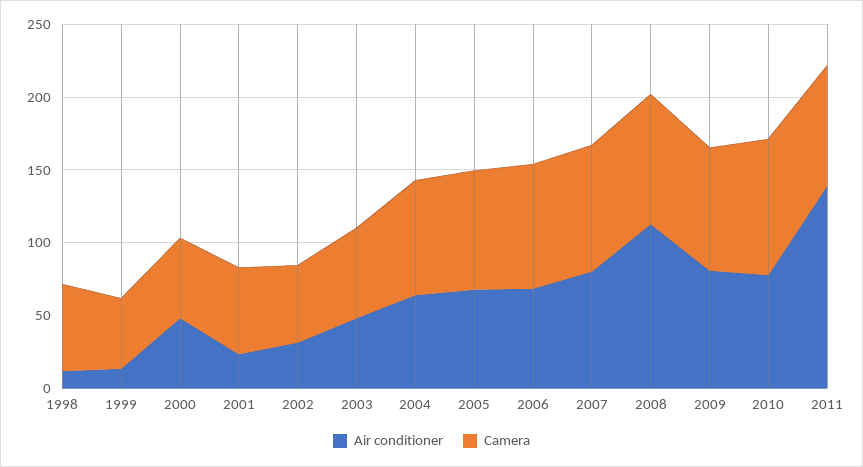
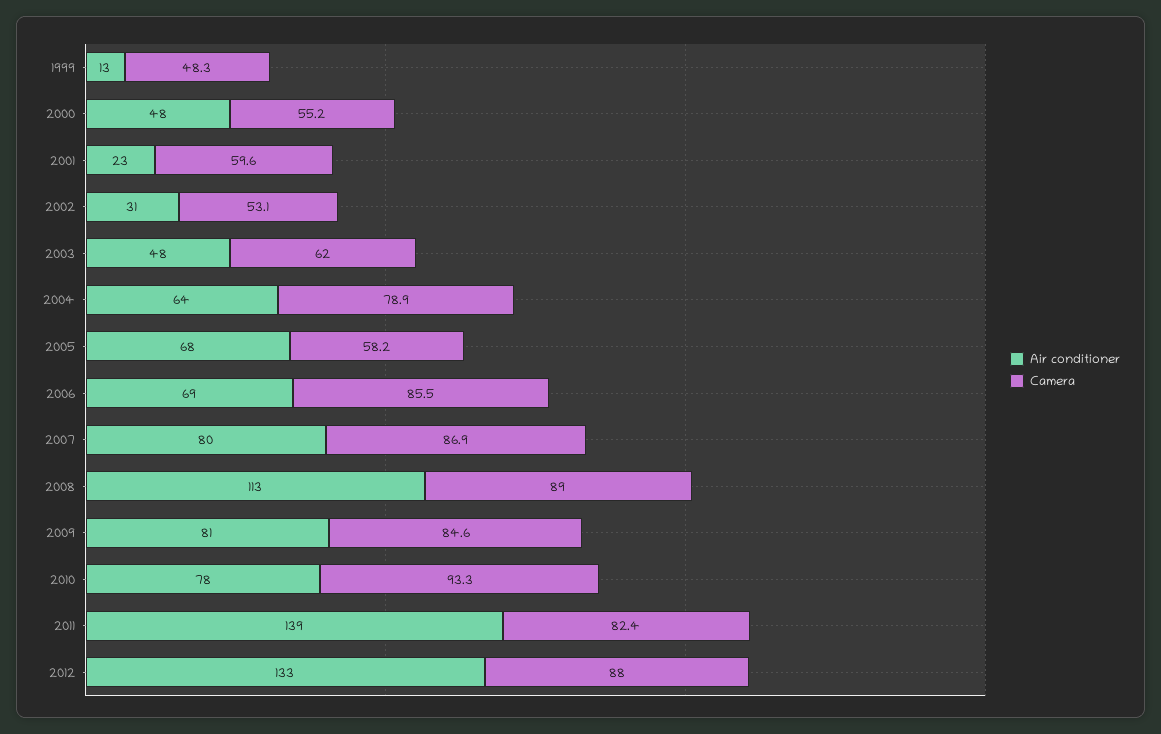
Air conditioner, 1998: 10 -> none
Camera, 1998: 60 -> none
Camera, 2005: 80 -> 58.2
Air conditioner, 2012: none -> 133
Camera, 2012: none -> 88

